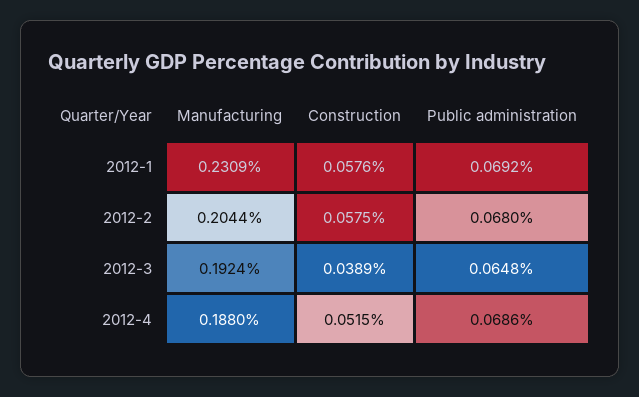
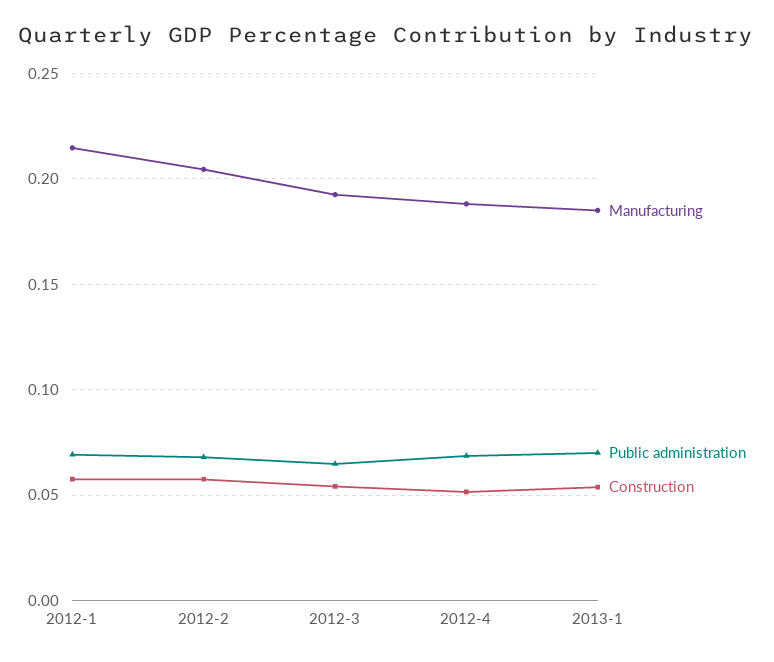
Manufacturing, 2012-1: 0.2309 -> 0.215
Construction, 2012-3: 0.0389 -> 0.055
Manufacturing, 2013-1: none -> 0.185
Public administration, 2013-1: none -> 0.07
Construction, 2013-1: none -> 0.055

